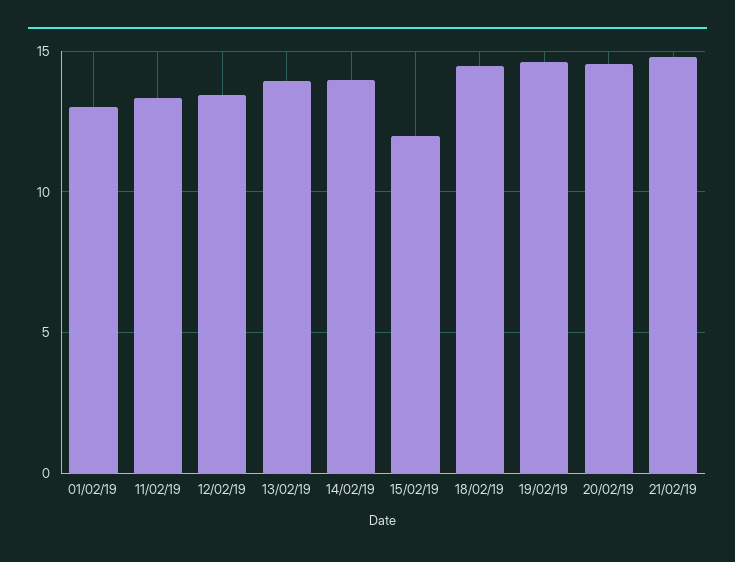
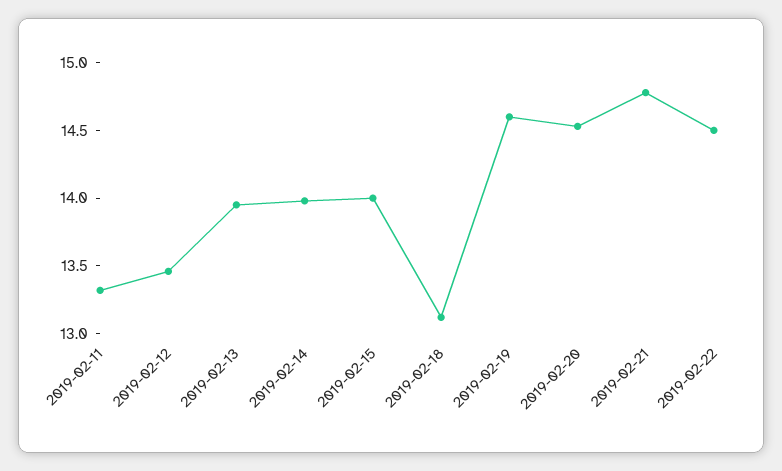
01/02/19: 13 -> none
15/02/19: 12 -> 14
18/02/19: 14.5 -> 13.1
2019-02-22: none -> 14.5

